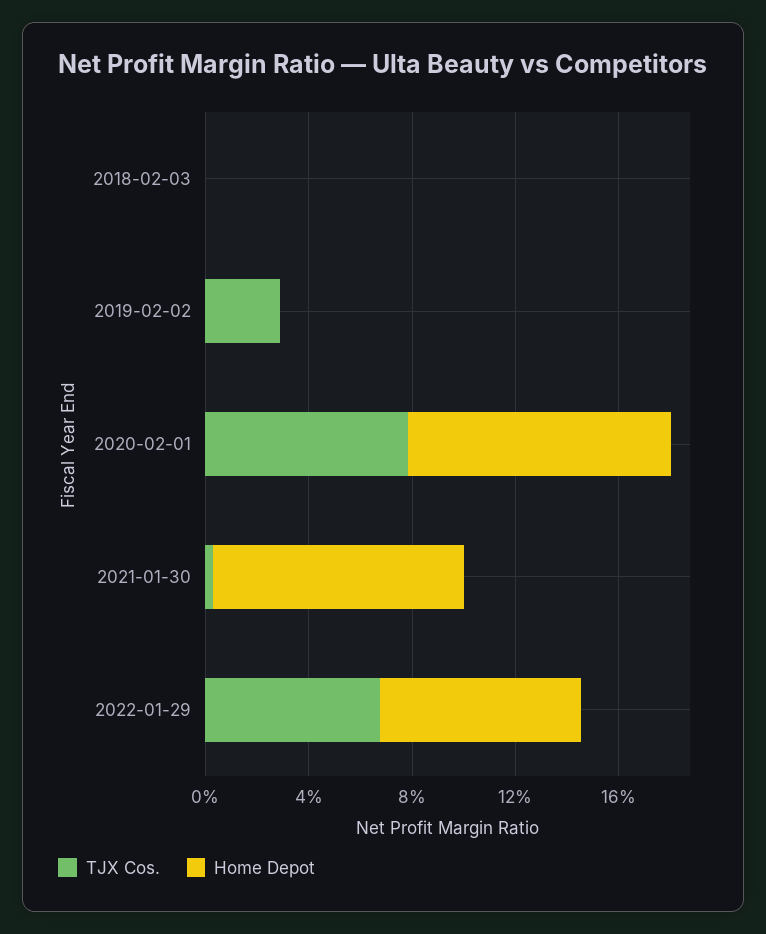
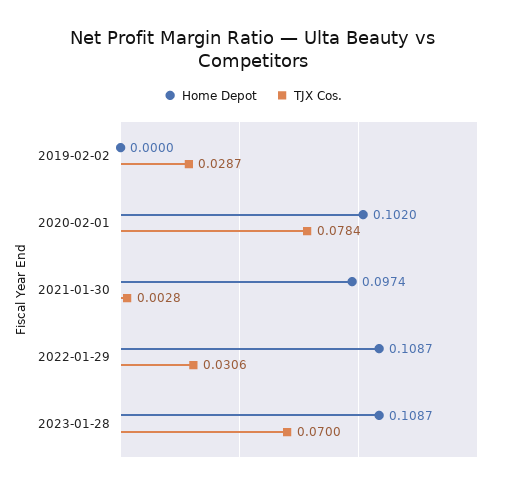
TJX Cos., 2018-02-03: 0 -> none
Home Depot, 2018-02-03: 0 -> none
TJX Cos., 2022-01-29: 0.07 -> 0.0306
Home Depot, 2022-01-29: 0.08 -> 0.1087
Home Depot, 2023-01-28: none -> 0.1087
TJX Cos., 2023-01-28: none -> 0.07

